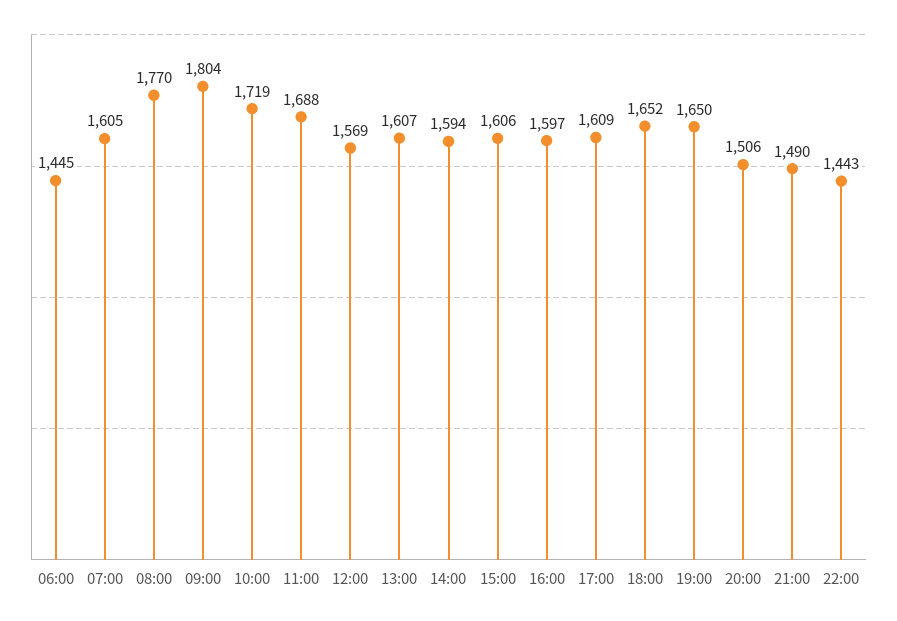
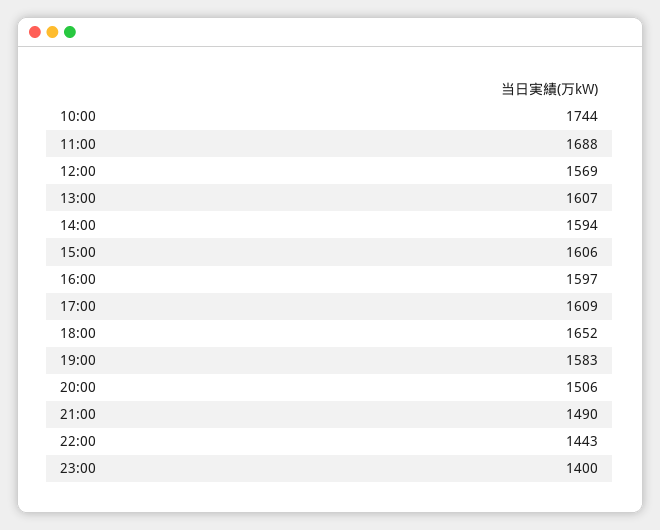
06:00: 1445 -> none
07:00: 1605 -> none
08:00: 1770 -> none
09:00: 1804 -> none
10:00: 1719 -> 1744
19:00: 1650 -> 1583
23:00: none -> 1400

